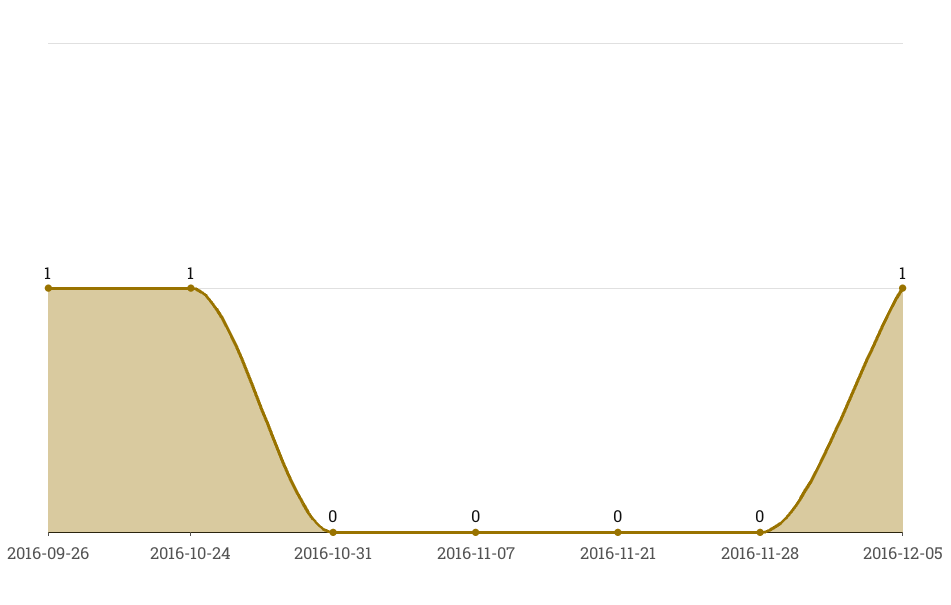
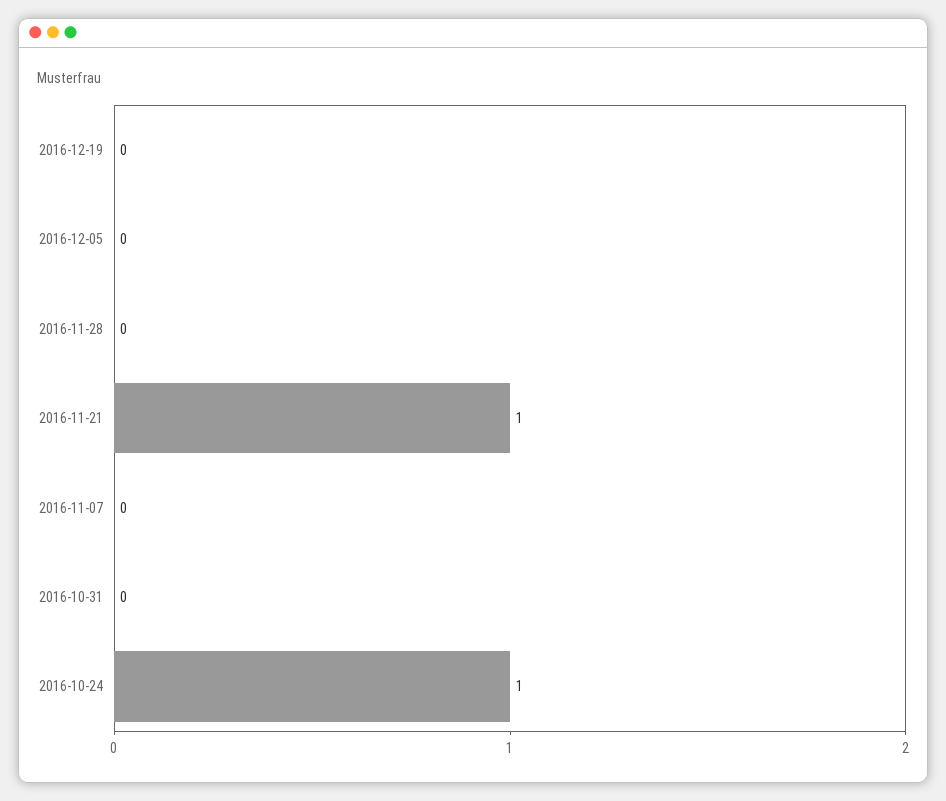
2016-09-26: 1 -> none
2016-11-21: 0 -> 1
2016-12-05: 1 -> 0
2016-12-19: none -> 0

